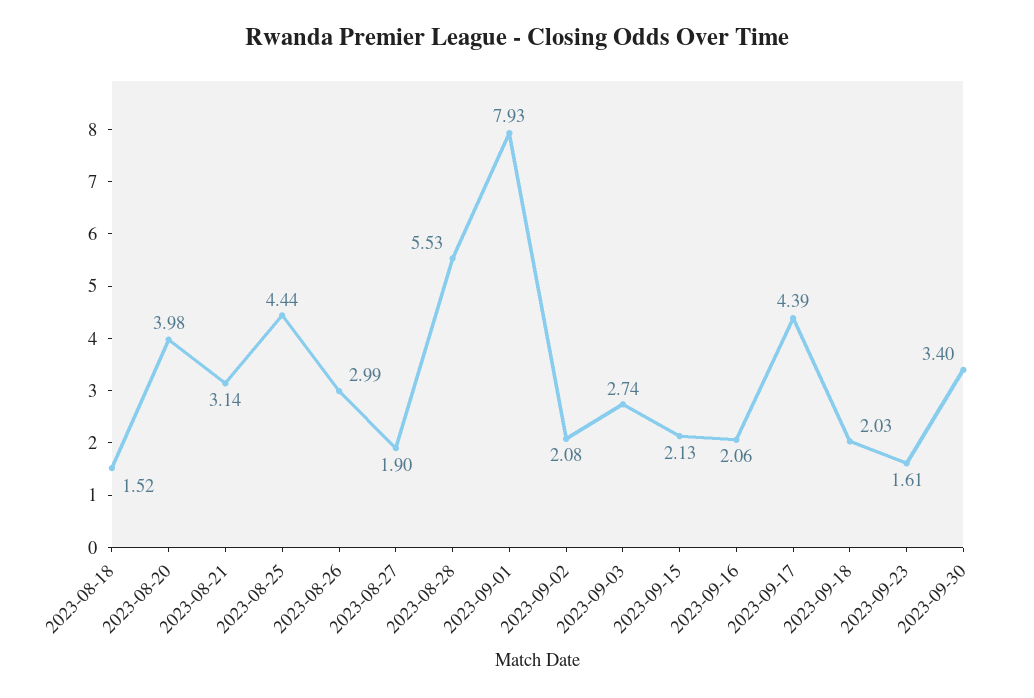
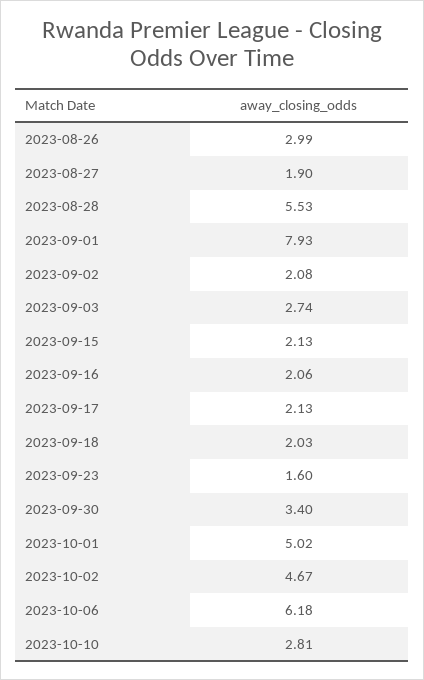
2023-08-18: 1.52 -> none
2023-08-20: 3.98 -> none
2023-08-21: 3.14 -> none
2023-08-25: 4.44 -> none
2023-09-17: 4.39 -> 2.13
2023-09-23: 1.61 -> 1.6
2023-10-01: none -> 5.02
2023-10-02: none -> 4.67
2023-10-06: none -> 6.18
2023-10-10: none -> 2.81

